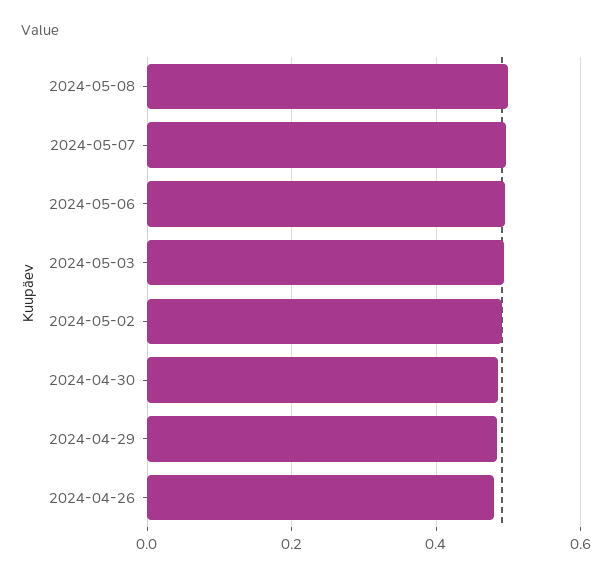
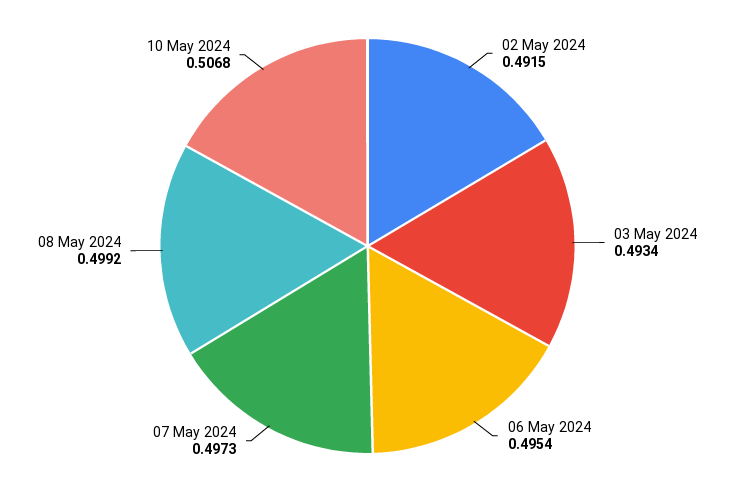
2024-04-30: 0.48 -> none
2024-04-29: 0.48 -> none
2024-04-26: 0.48 -> none
10 May 2024: none -> 0.5068

